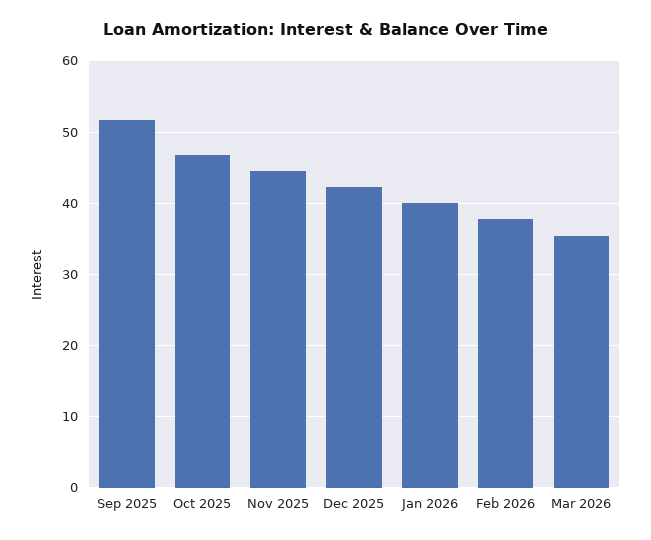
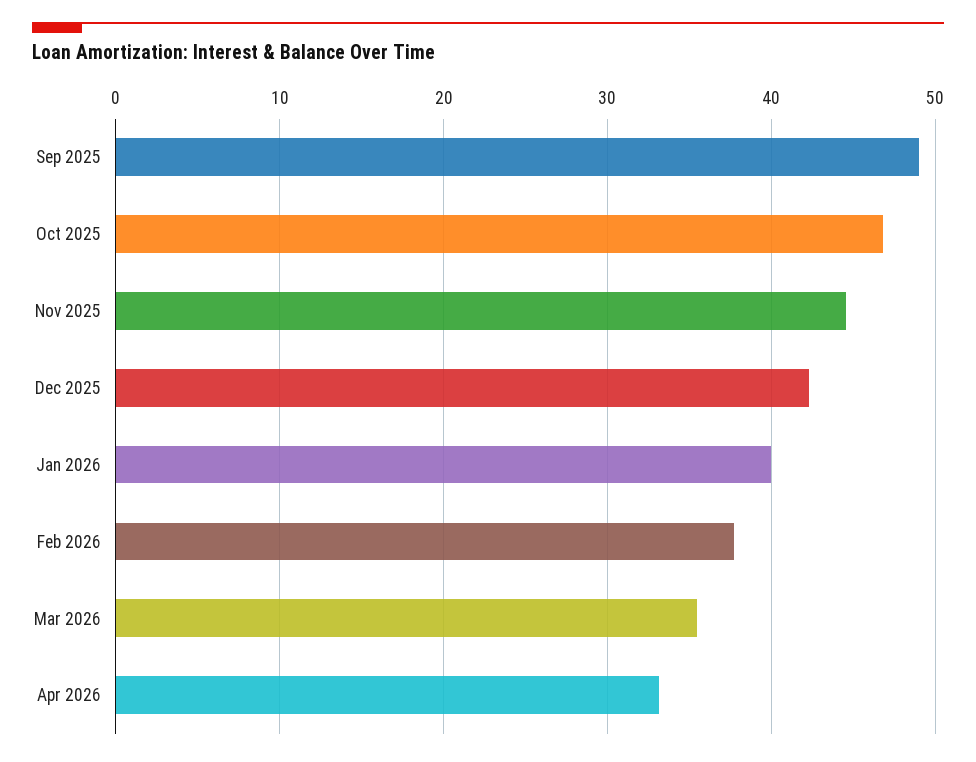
Sep 2025: 52 -> 49
Apr 2026: none -> 33

